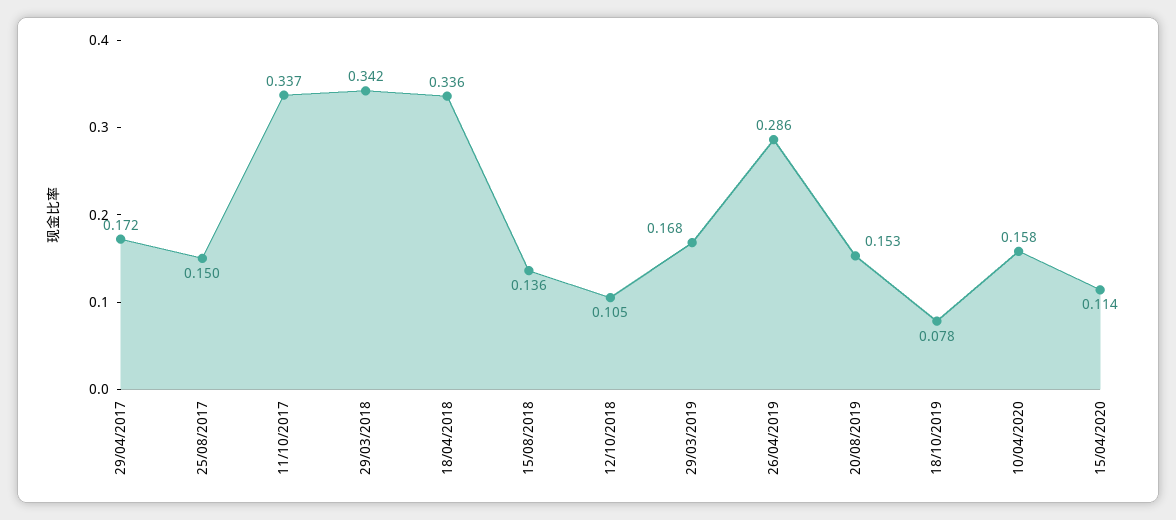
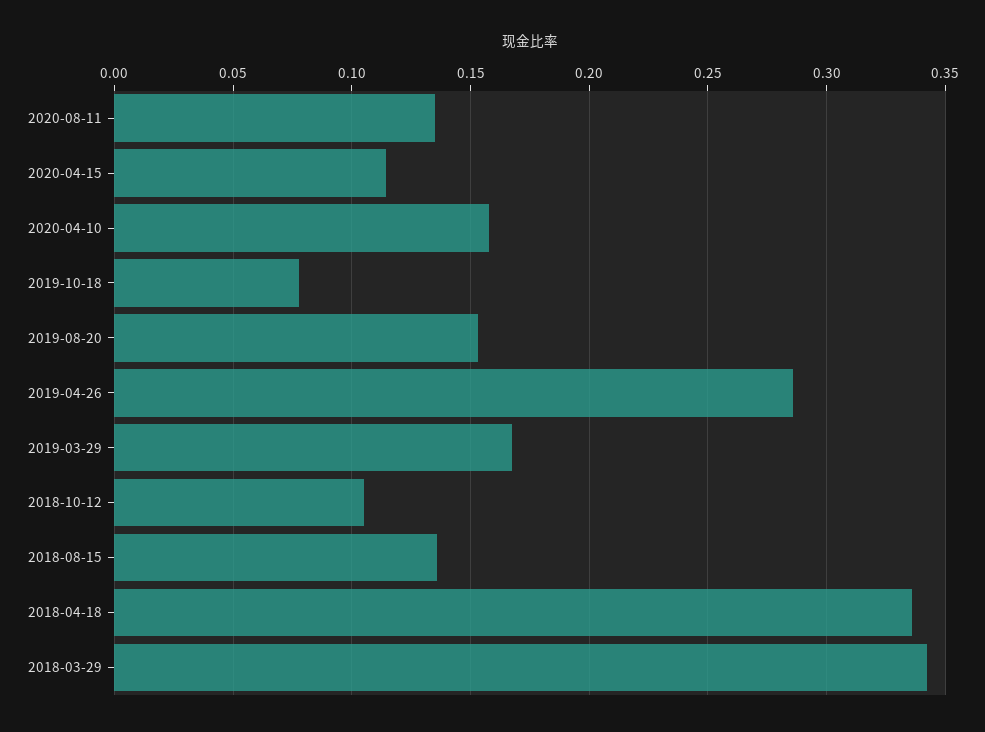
29/04/2017: 0.172 -> none
25/08/2017: 0.15 -> none
11/10/2017: 0.337 -> none
2020-08-11: none -> 0.135

